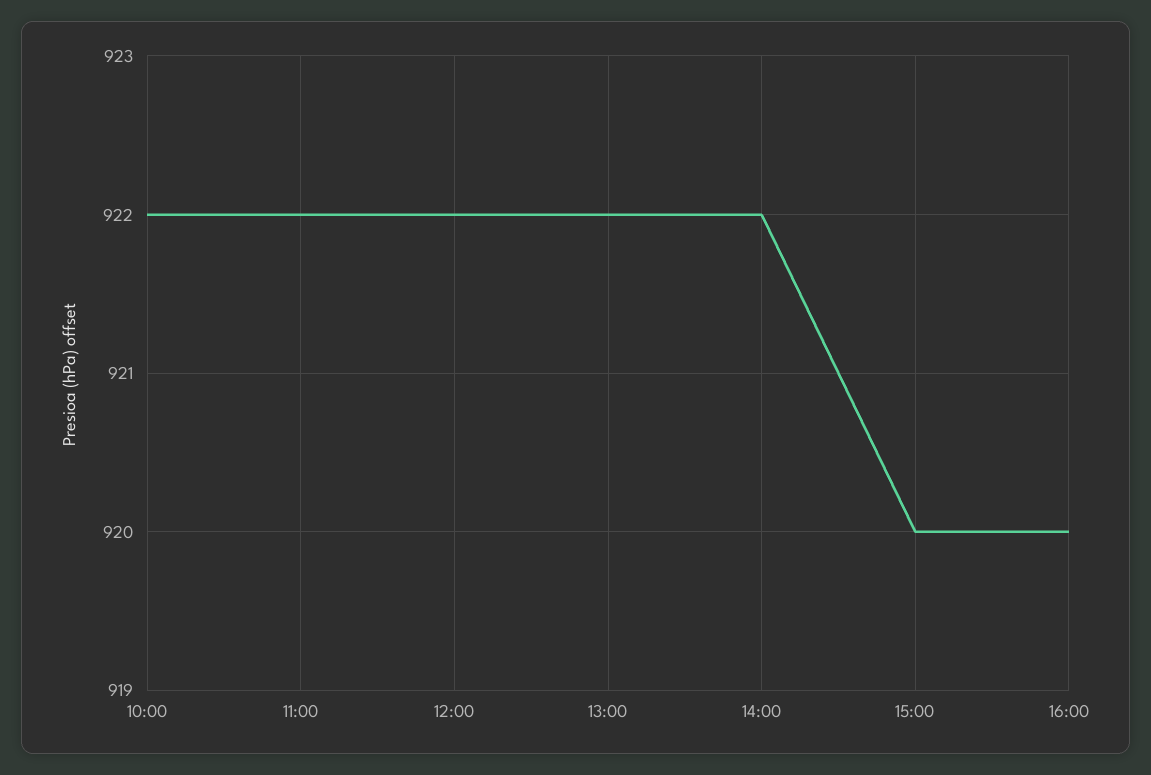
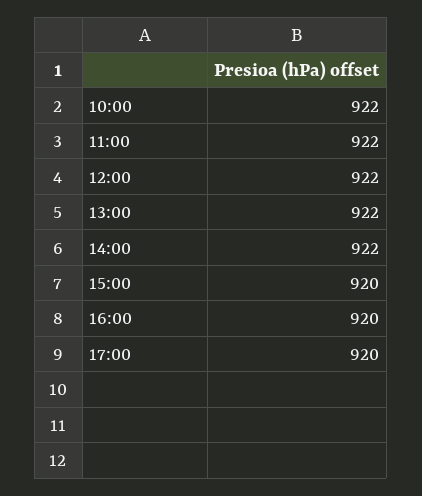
17:00: none -> 920

